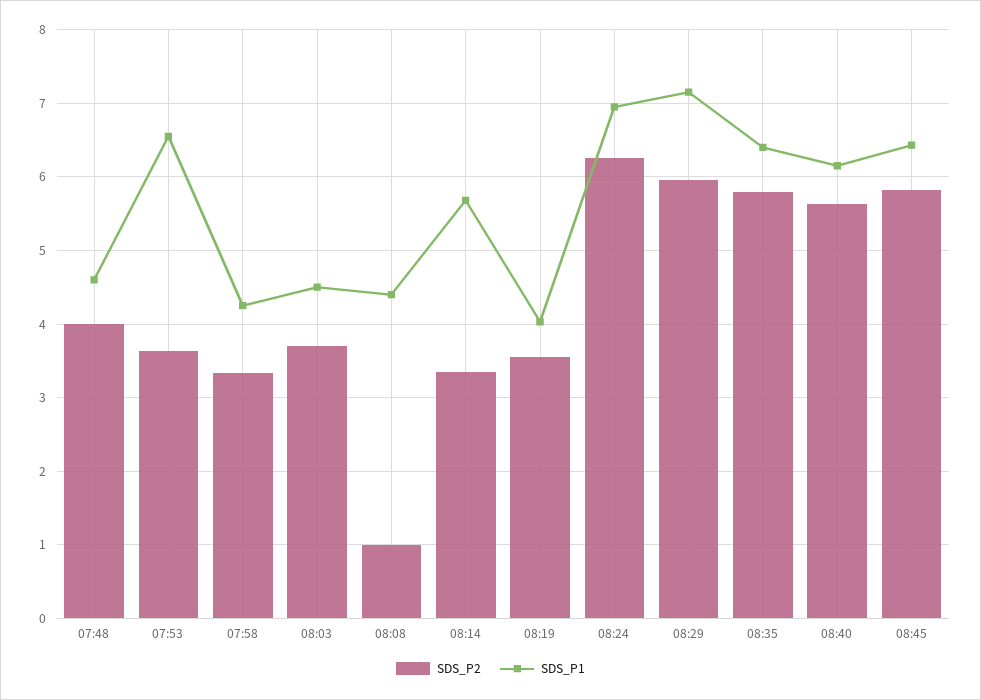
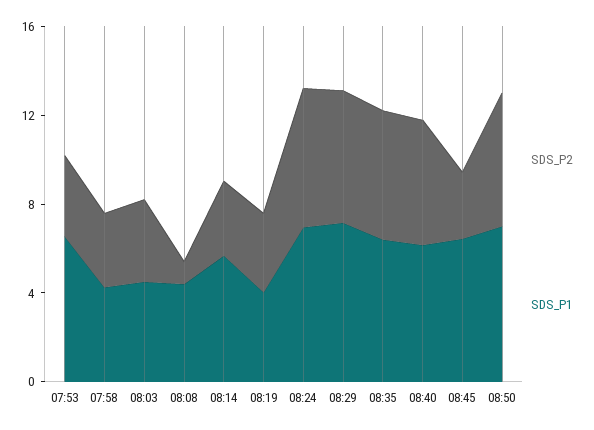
SDS_P2, 07:48: 4 -> none
SDS_P1, 07:48: 4.6 -> none
SDS_P2, 08:45: 5.8 -> 3
SDS_P2, 08:50: none -> 6
SDS_P1, 08:50: none -> 7

